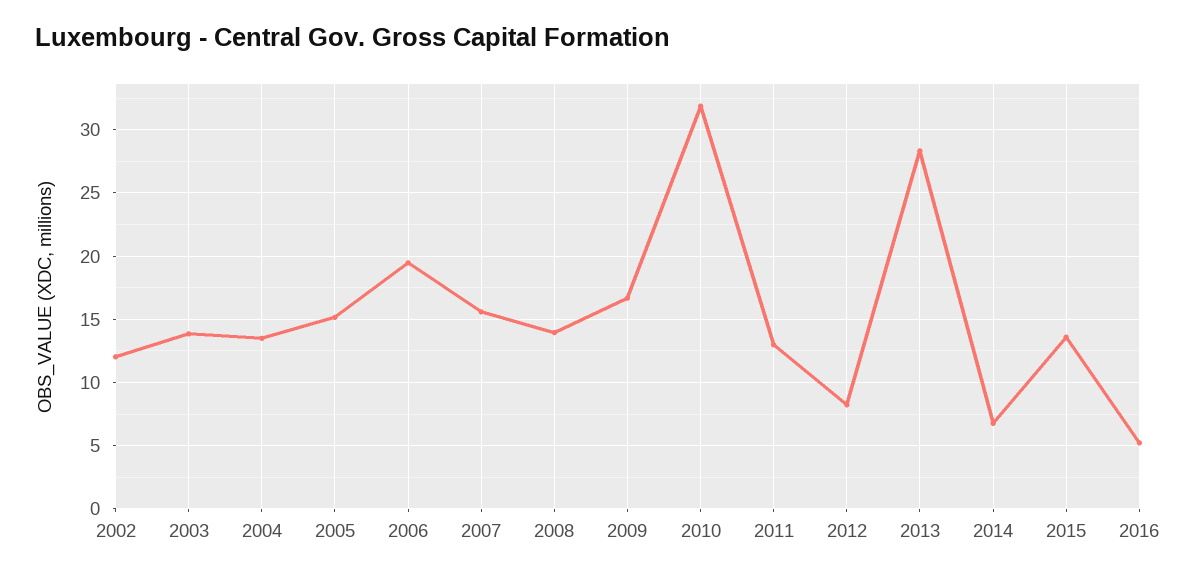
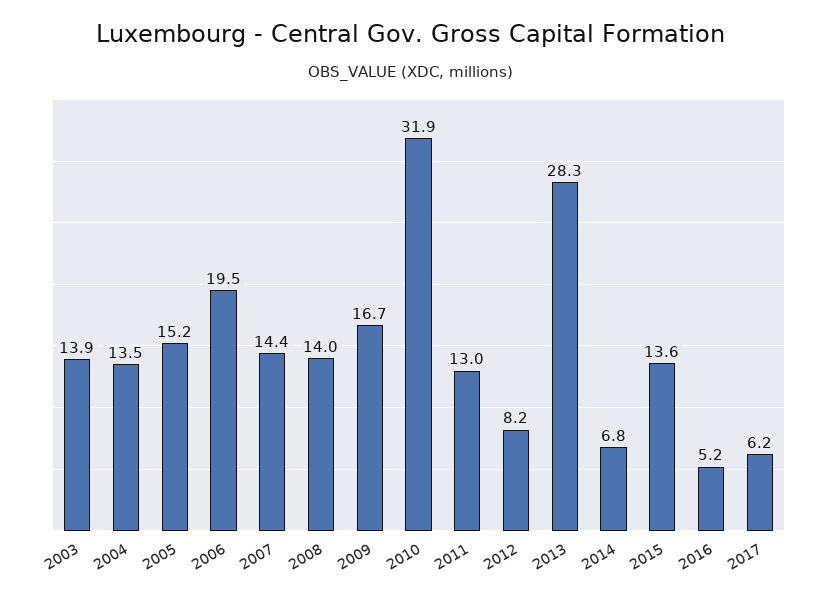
2002: 12 -> none
2007: 15.5 -> 14.4
2017: none -> 6.2

